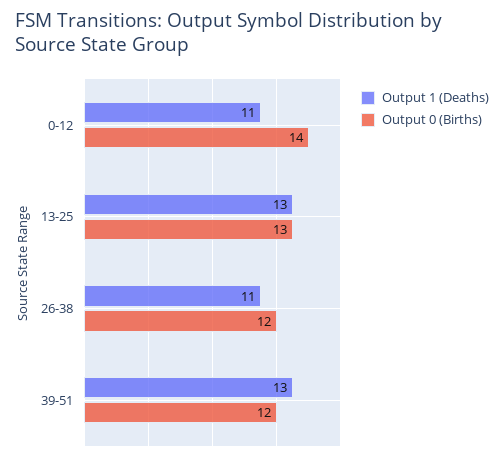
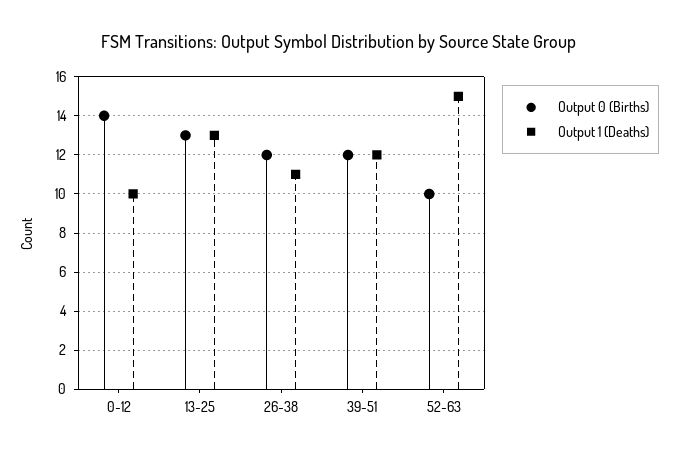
Output 1 (Deaths), 0-12: 11 -> 10
Output 1 (Deaths), 39-51: 13 -> 12
Output 0 (Births), 52-63: none -> 10
Output 1 (Deaths), 52-63: none -> 15

